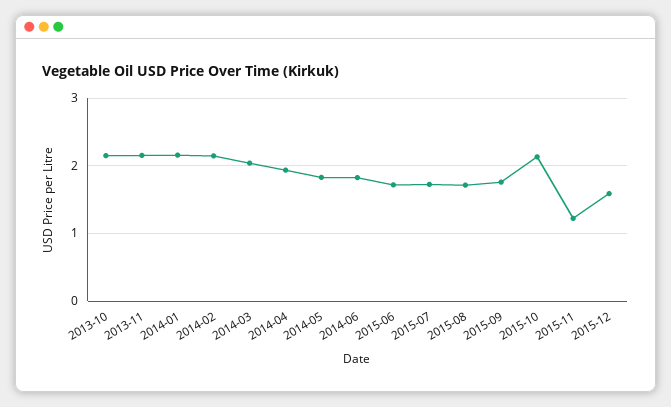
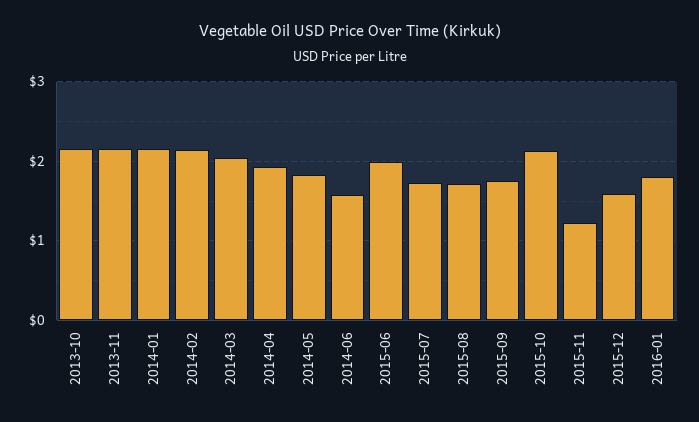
2014-06: 1.8 -> 1.6
2015-06: 1.7 -> 2
2016-01: none -> 1.8

